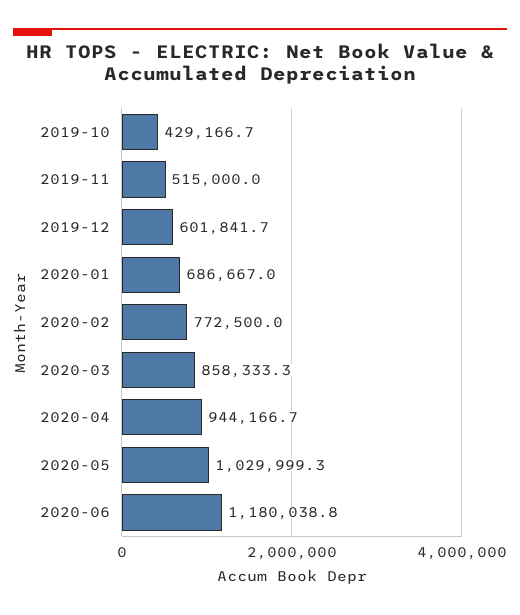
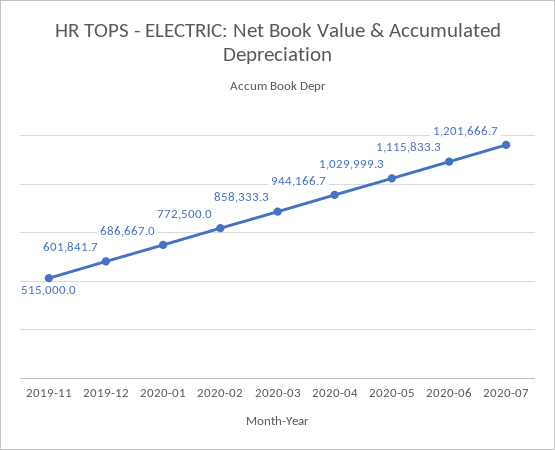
2019-10: 429166.7 -> none
2020-06: 1180038.8 -> 1115833.3
2020-07: none -> 1201666.7

